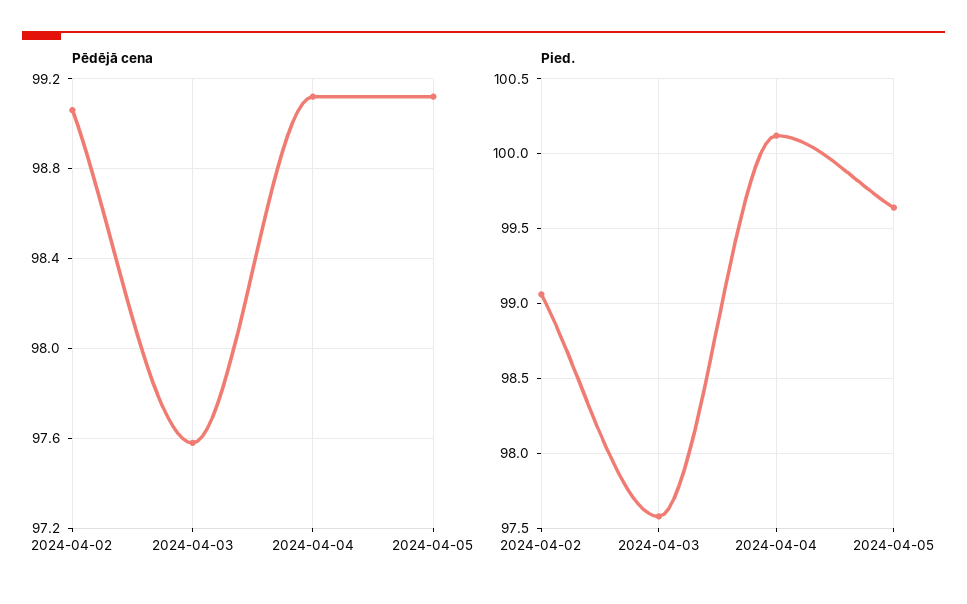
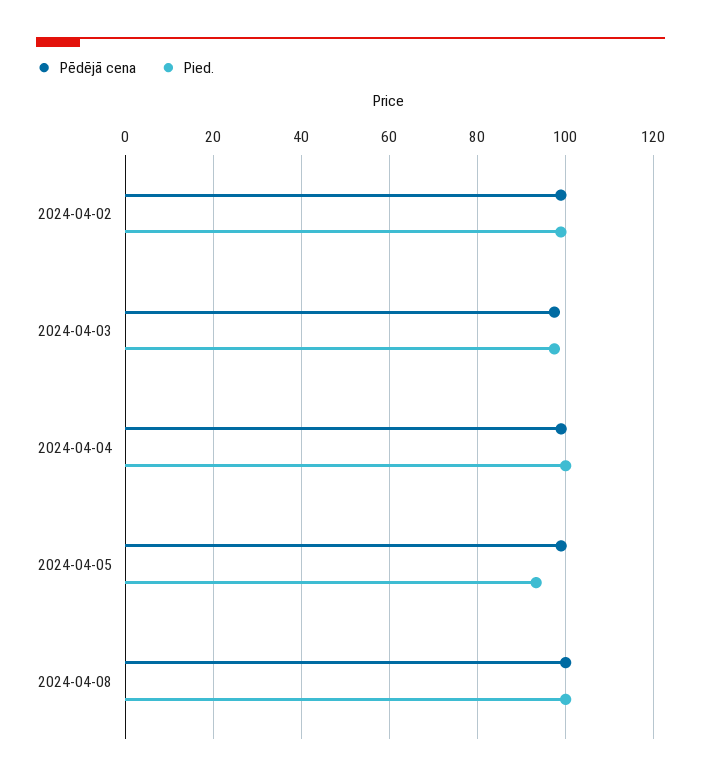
Pied., 2024-04-05: 99.65 -> 94
Pēdējā cena, 2024-04-08: none -> 100
Pied., 2024-04-08: none -> 100

